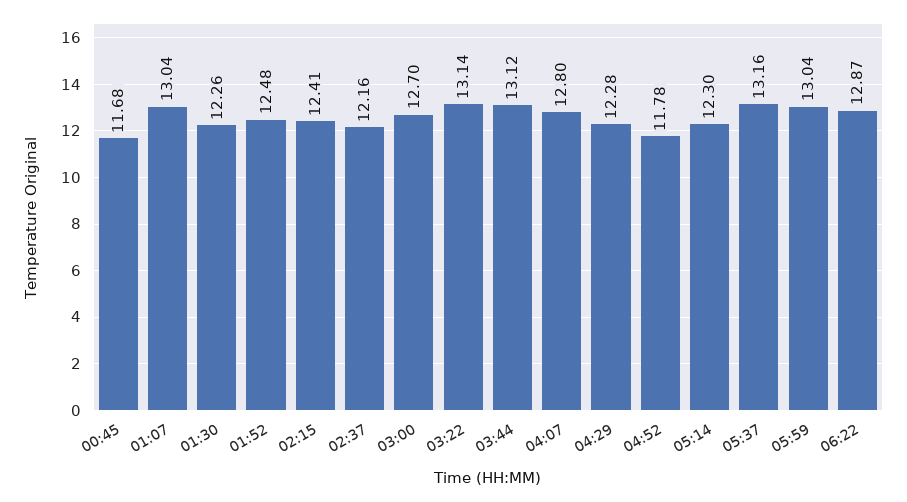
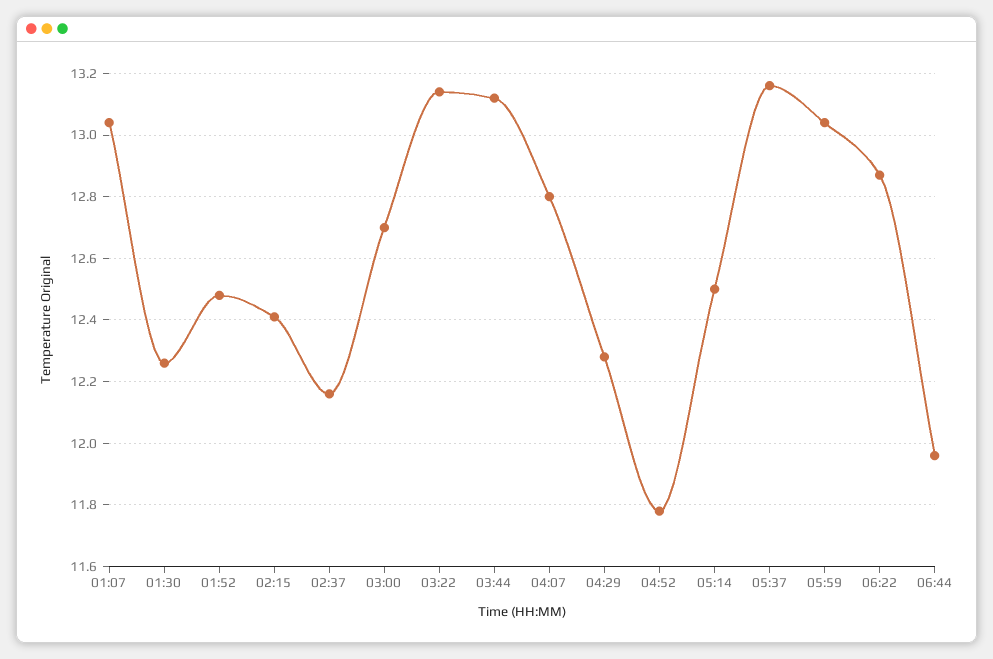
00:45: 11.68 -> none
05:14: 12.3 -> 12.5
06:44: none -> 11.95

